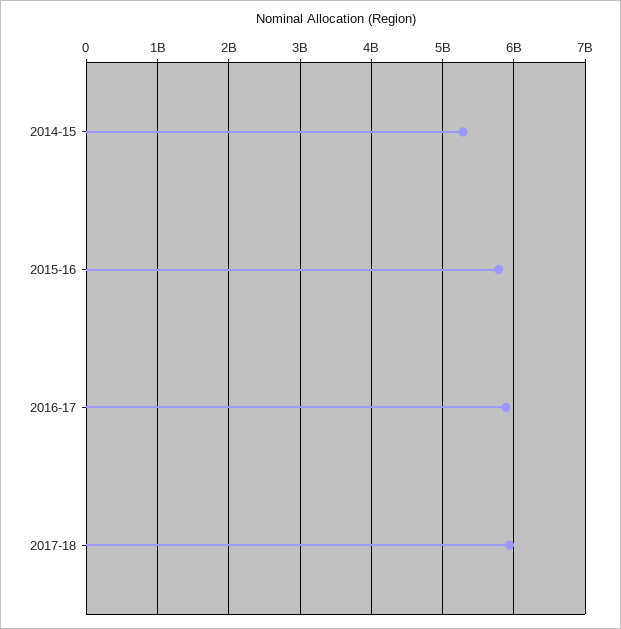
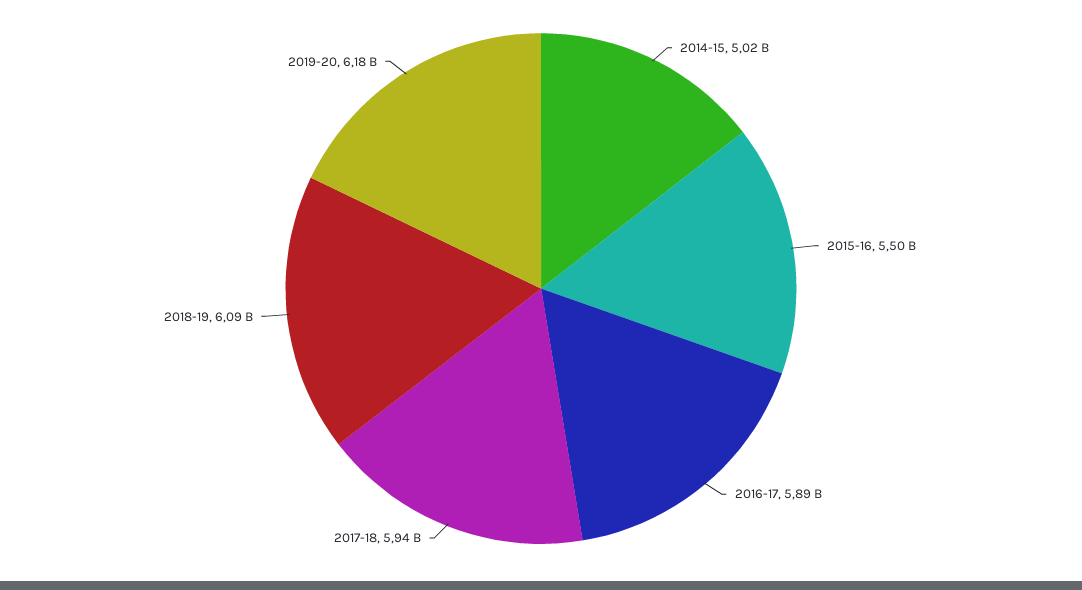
2014-15: 5300000000 -> 5020000000
2015-16: 5800000000 -> 5500000000
2018-19: none -> 6090000000
2019-20: none -> 6180000000

